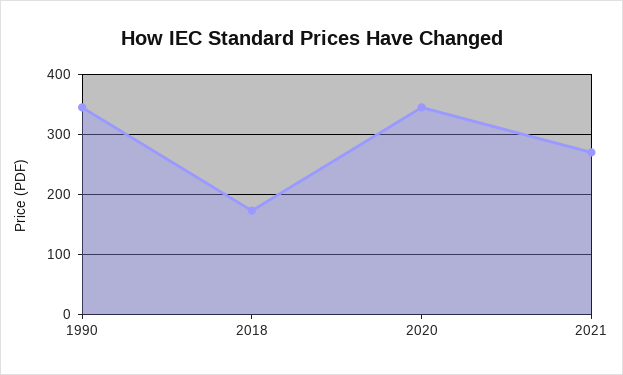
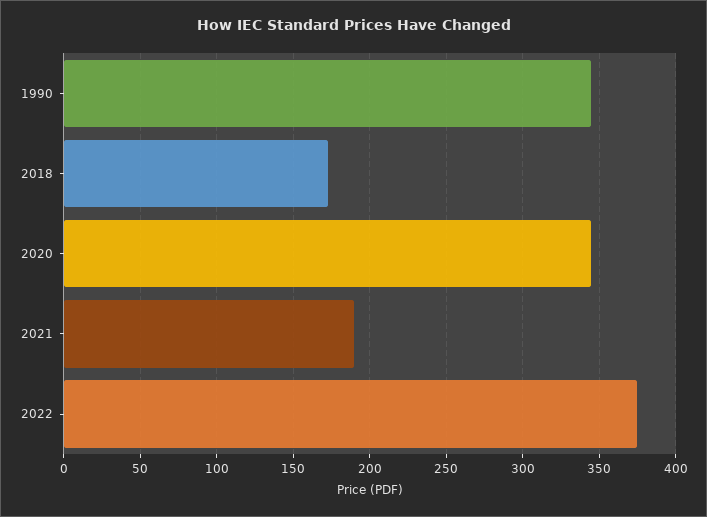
2021: 270 -> 190
2022: none -> 375

